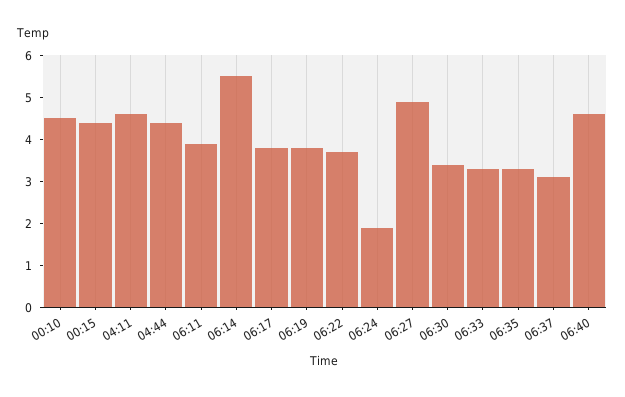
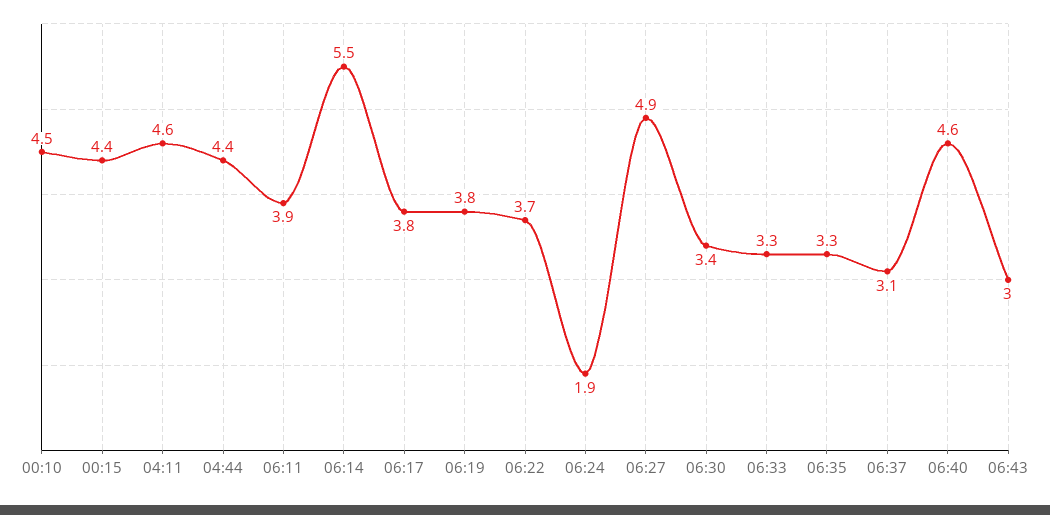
06:43: none -> 3

